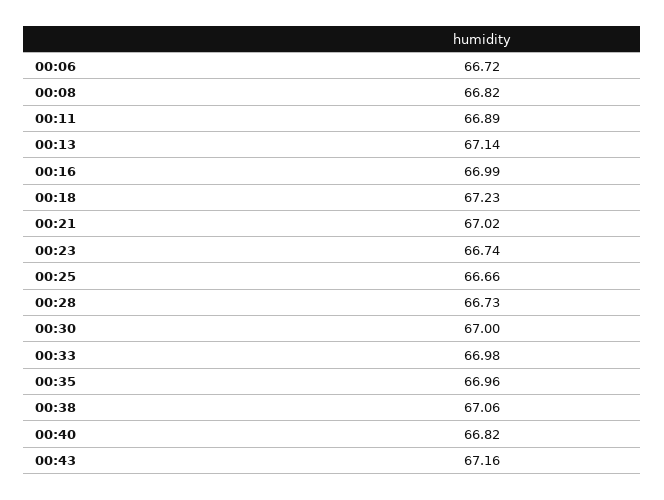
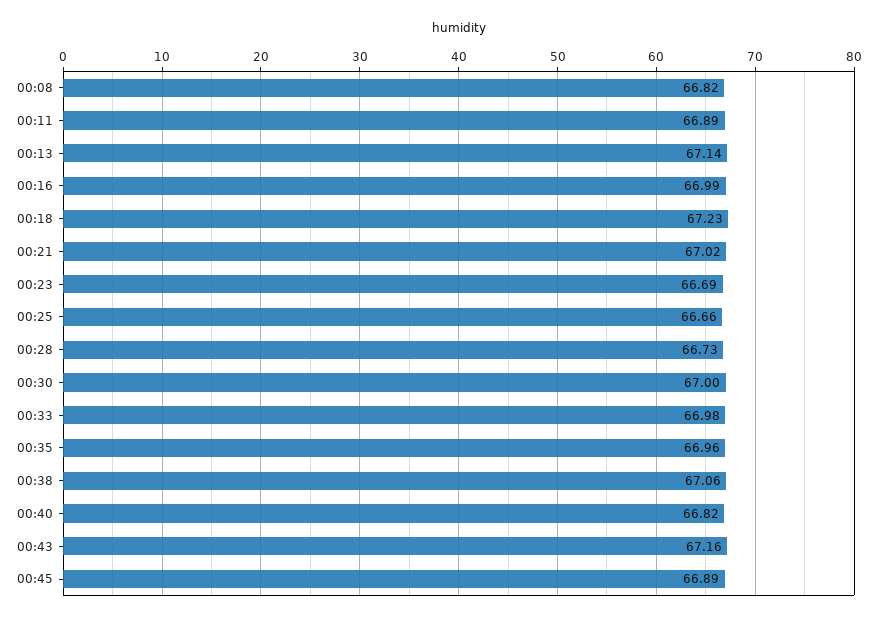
00:06: 66.72 -> none
00:23: 66.74 -> 66.69
00:45: none -> 66.89

